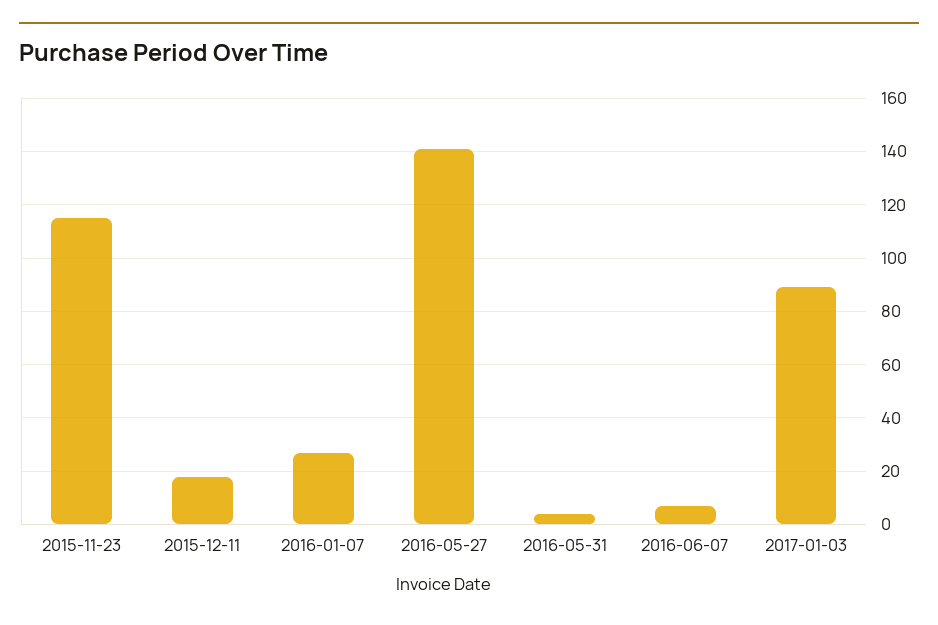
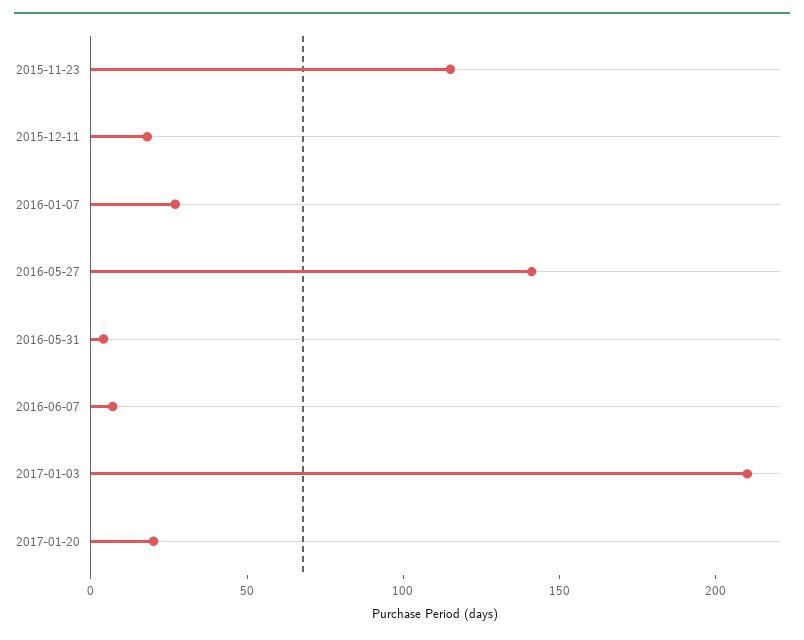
2017-01-03: 90 -> 210
2017-01-20: none -> 20

